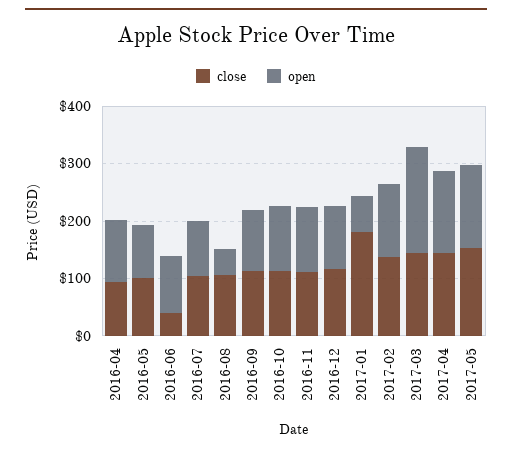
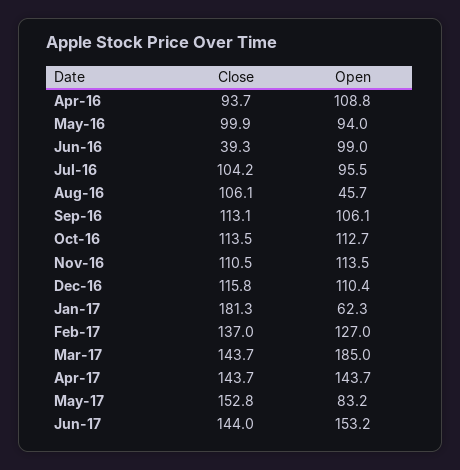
open, 2017-05: 140 -> 83.2
close, Jun-17: none -> 144
open, Jun-17: none -> 153.2

